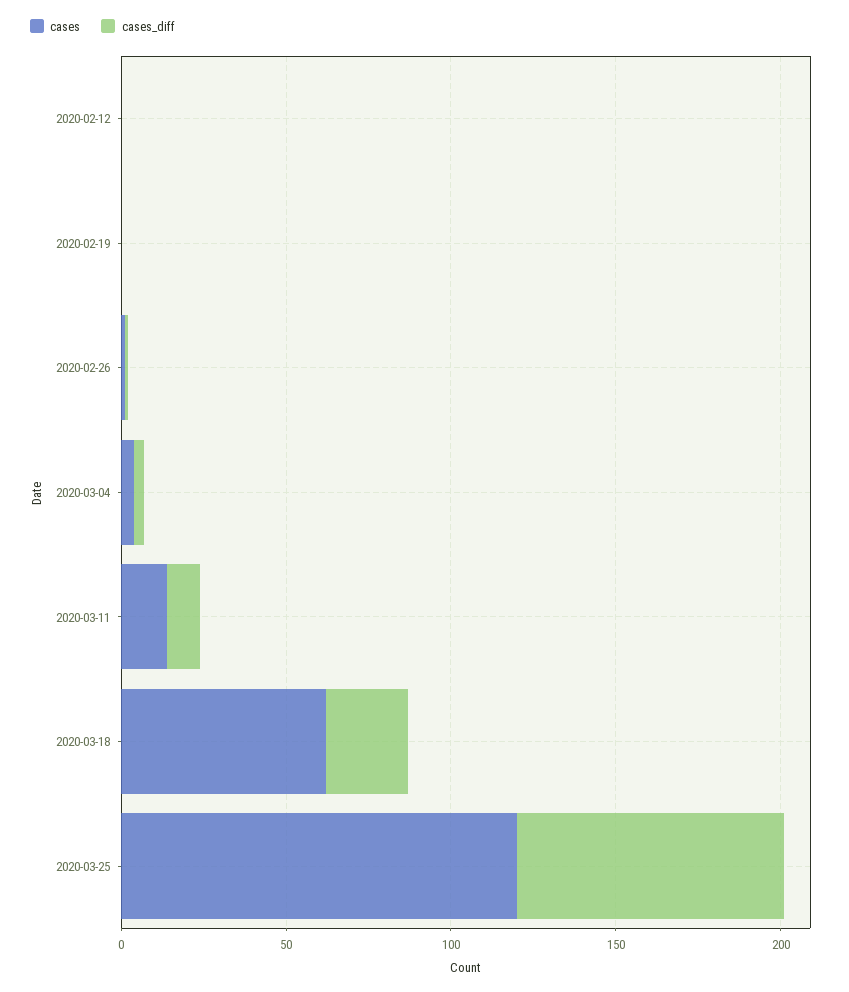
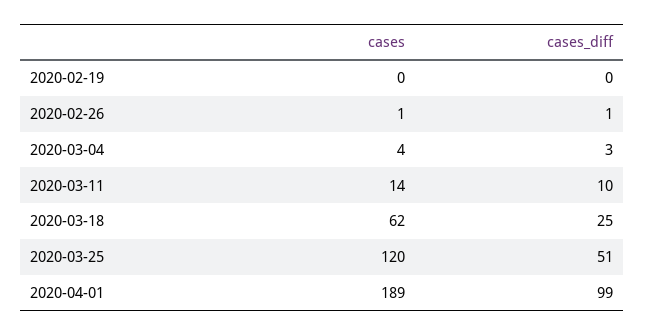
cases, 2020-02-12: 0 -> none
cases_diff, 2020-02-12: 0 -> none
cases_diff, 2020-03-25: 80 -> 51
cases, 2020-04-01: none -> 189
cases_diff, 2020-04-01: none -> 99

